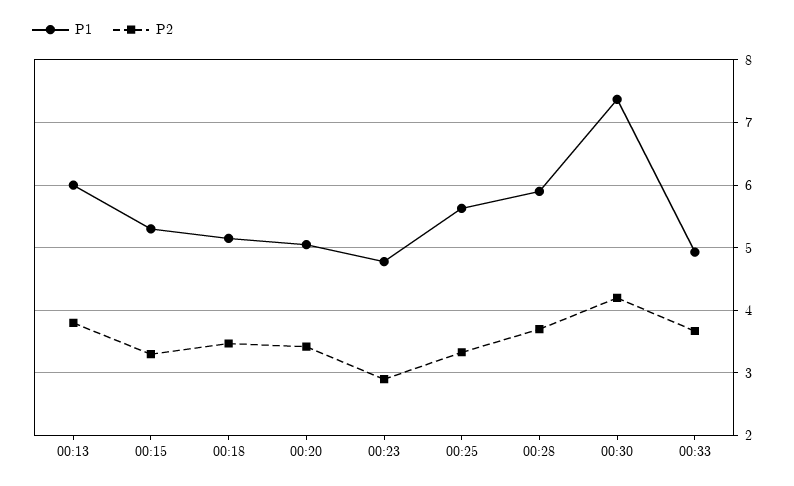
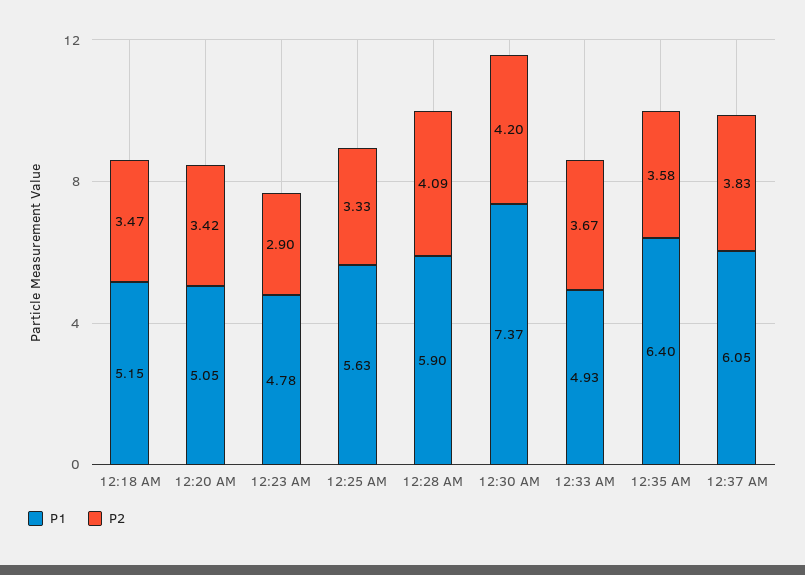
P1, 00:13: 6 -> none
P2, 00:13: 3.8 -> none
P1, 00:15: 5.3 -> none
P2, 00:15: 3.3 -> none
P2, 00:28: 3.7 -> 4.09
P1, 12:35 AM: none -> 6.4
P2, 12:35 AM: none -> 3.58
P1, 12:37 AM: none -> 6.05
P2, 12:37 AM: none -> 3.83

